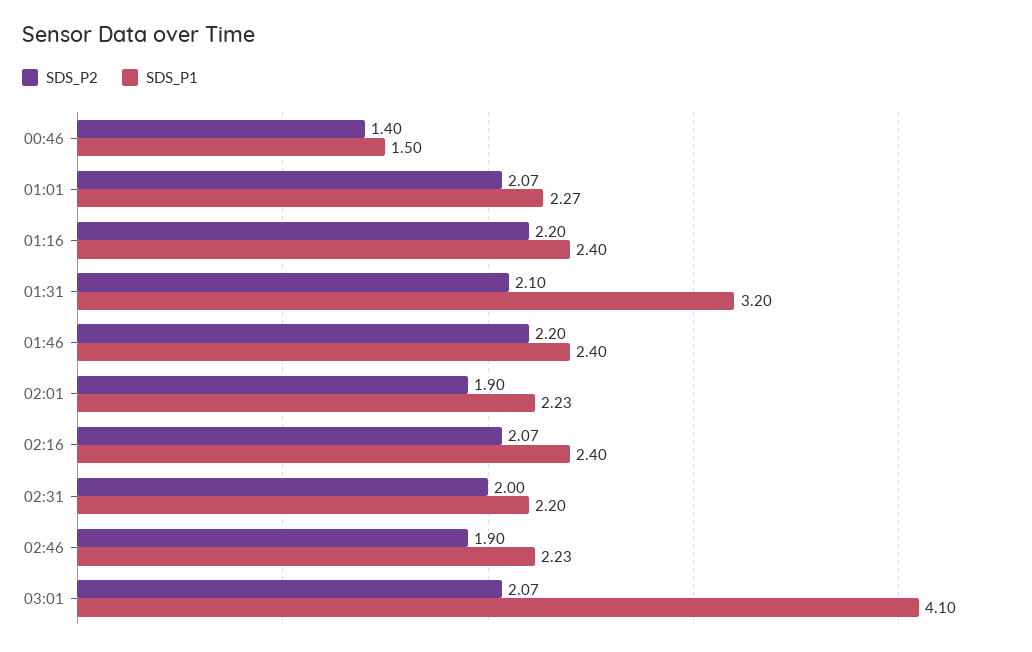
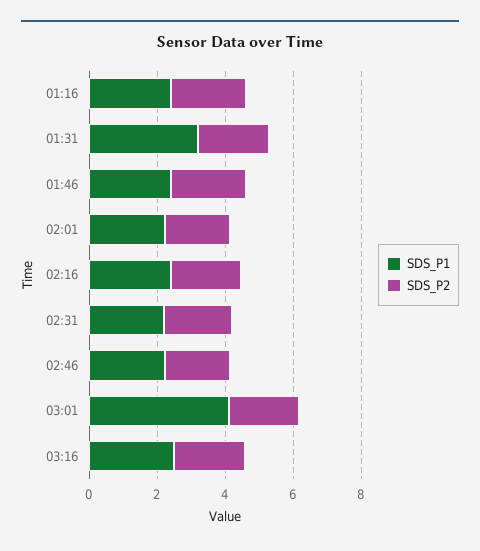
SDS_P2, 00:46: 1.4 -> none
SDS_P1, 00:46: 1.5 -> none
SDS_P2, 01:01: 2.07 -> none
SDS_P1, 01:01: 2.27 -> none
SDS_P1, 03:16: none -> 2.5
SDS_P2, 03:16: none -> 2

